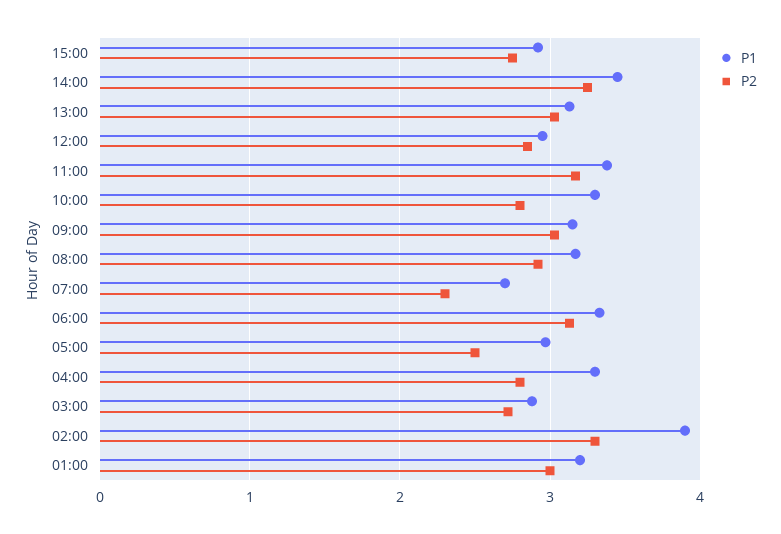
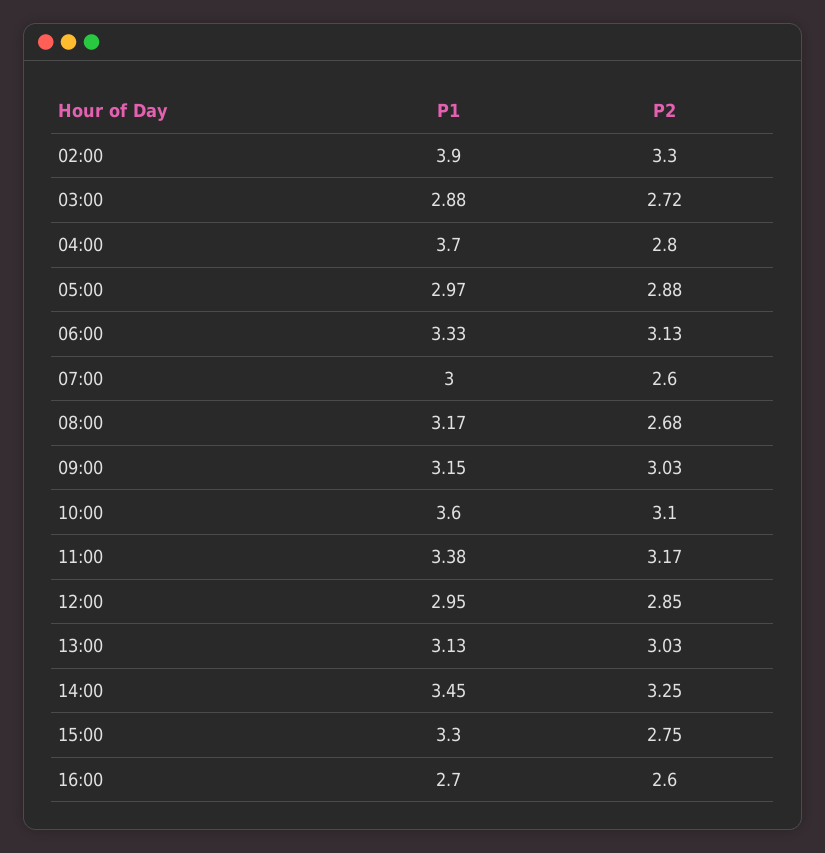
P1, 15:00: 2.9 -> 3.3
P1, 10:00: 3.3 -> 3.6
P2, 10:00: 2.8 -> 3.1
P2, 08:00: 2.9 -> 2.68
P1, 07:00: 2.7 -> 3
P2, 07:00: 2.3 -> 2.6
P2, 05:00: 2.5 -> 2.88
P1, 04:00: 3.3 -> 3.7
P1, 01:00: 3.2 -> none
P2, 01:00: 3 -> none
P1, 16:00: none -> 2.7
P2, 16:00: none -> 2.6

